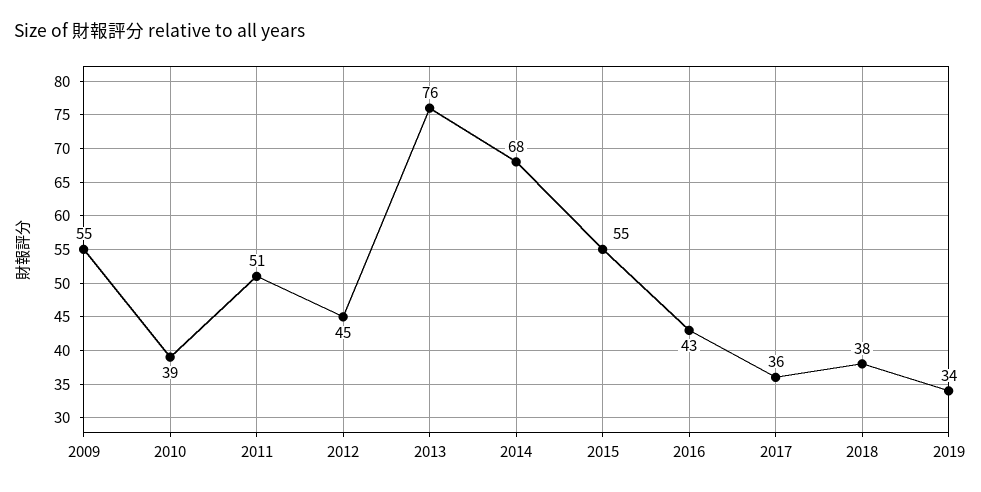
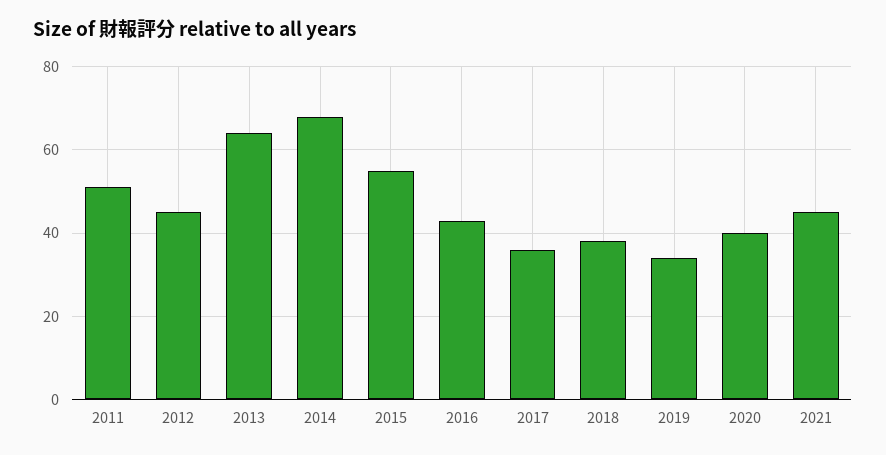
2009: 55 -> none
2010: 39 -> none
2013: 76 -> 65
2020: none -> 40
2021: none -> 45

